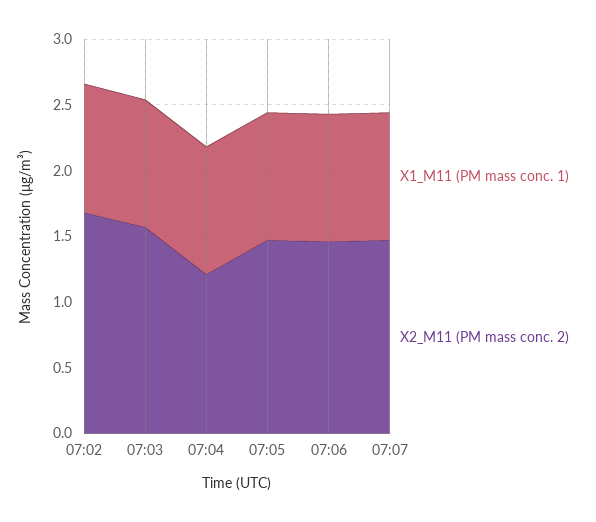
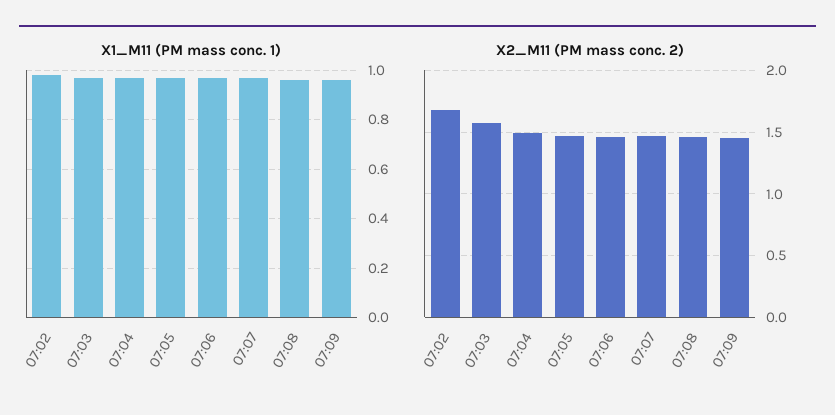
X2_M11 (PM mass conc. 2), 07:04: 1.2 -> 1.5
X1_M11 (PM mass conc. 1), 07:08: none -> 0.95
X1_M11 (PM mass conc. 1), 07:09: none -> 0.95
X2_M11 (PM mass conc. 2), 07:08: none -> 1.45
X2_M11 (PM mass conc. 2), 07:09: none -> 1.45

